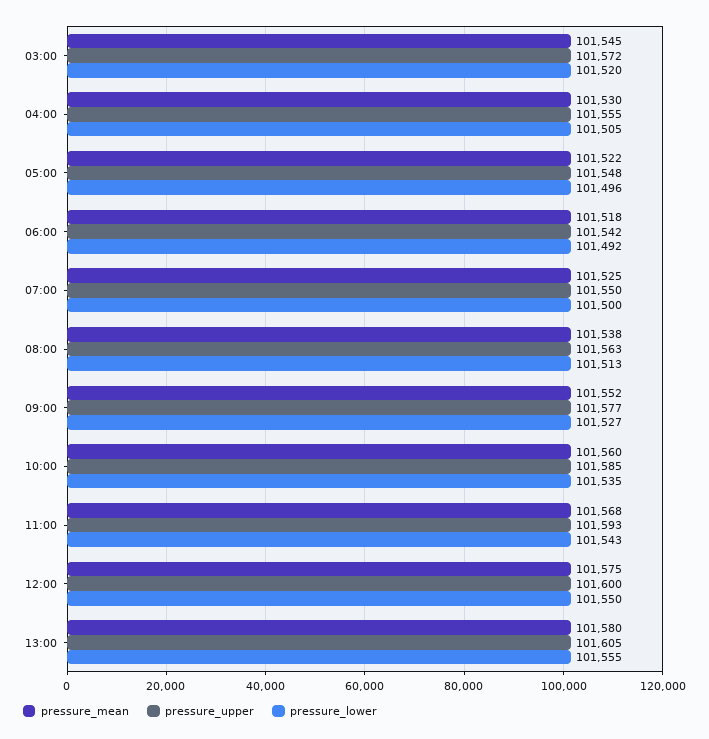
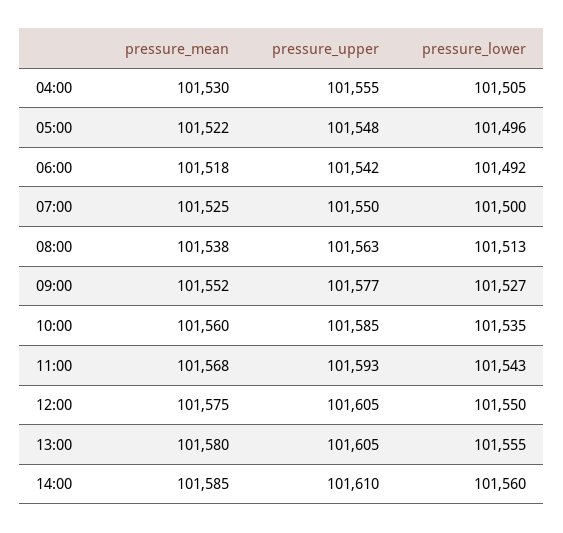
pressure_mean, 03:00: 101545 -> none
pressure_upper, 03:00: 101572 -> none
pressure_lower, 03:00: 101520 -> none
pressure_upper, 12:00: 101600 -> 101605
pressure_mean, 14:00: none -> 101585
pressure_upper, 14:00: none -> 101610
pressure_lower, 14:00: none -> 101560

